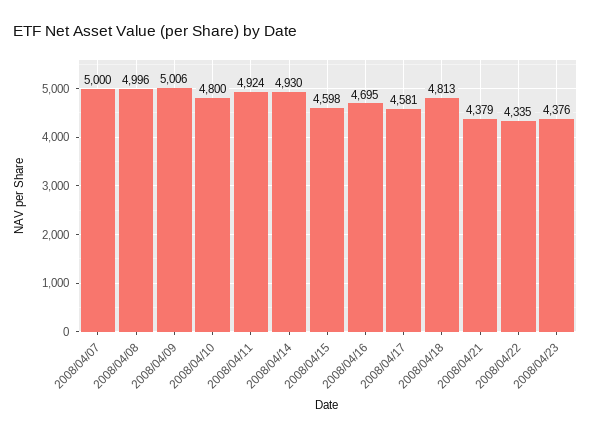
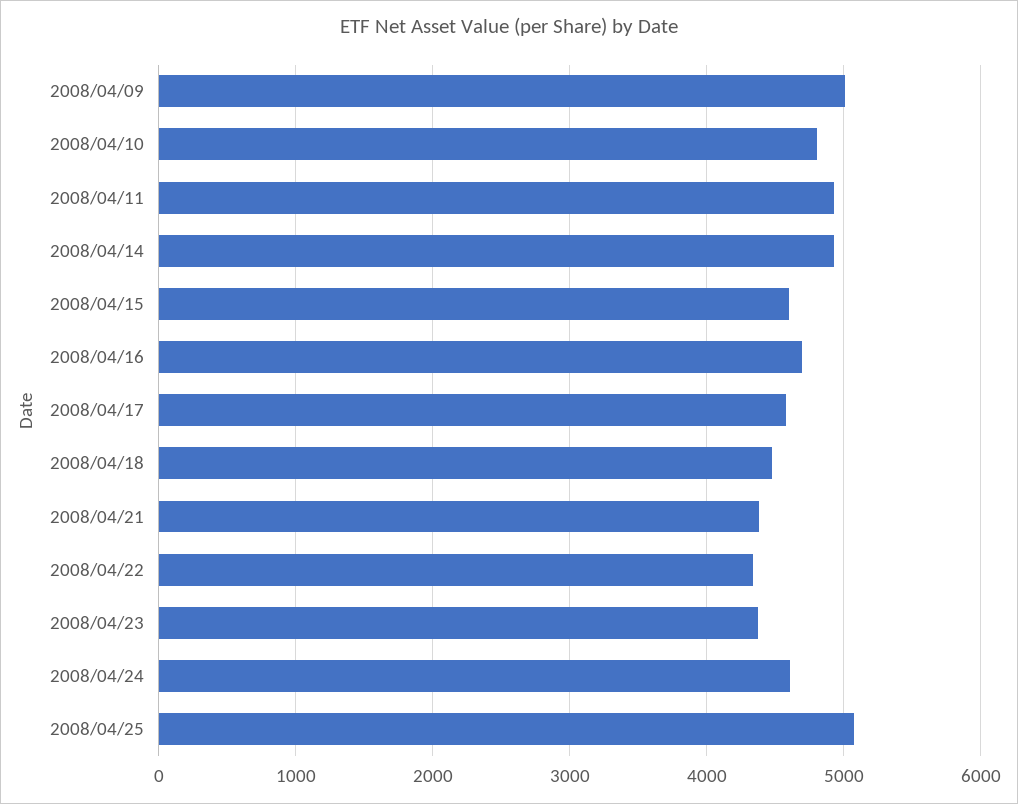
2008/04/07: 5000 -> none
2008/04/08: 4996 -> none
2008/04/18: 4813 -> 4500
2008/04/24: none -> 4600
2008/04/25: none -> 5100

